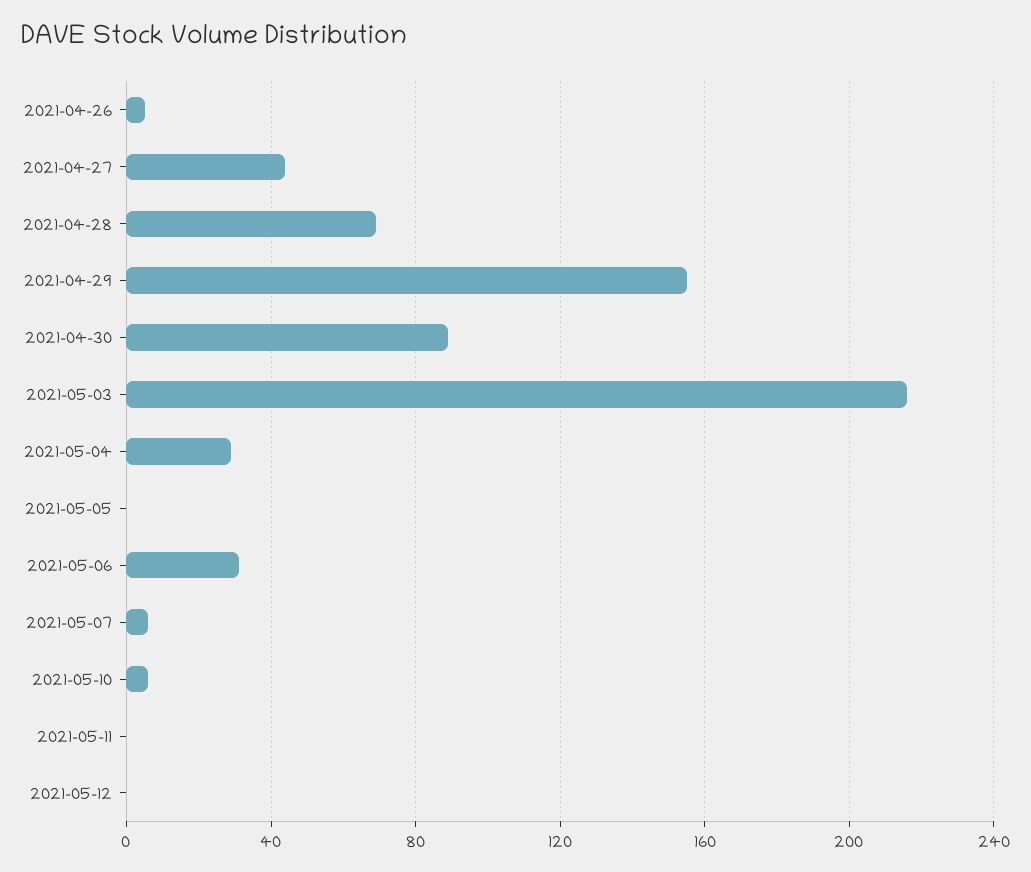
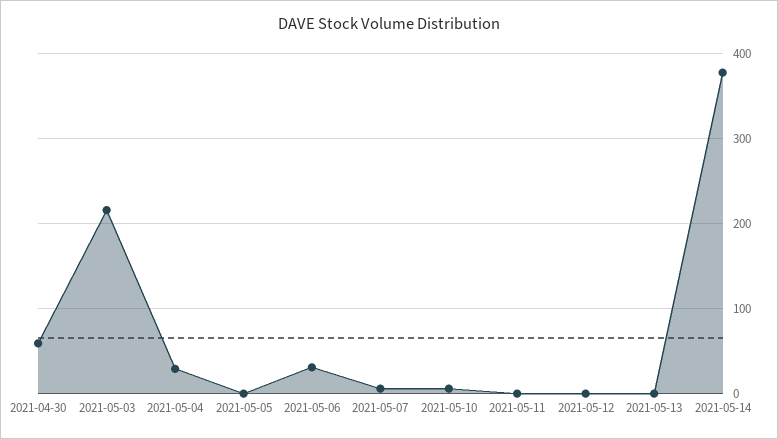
2021-04-26: 5 -> none
2021-04-27: 45 -> none
2021-04-28: 70 -> none
2021-04-29: 155 -> none
2021-04-30: 90 -> 60
2021-05-13: none -> 0
2021-05-14: none -> 380

